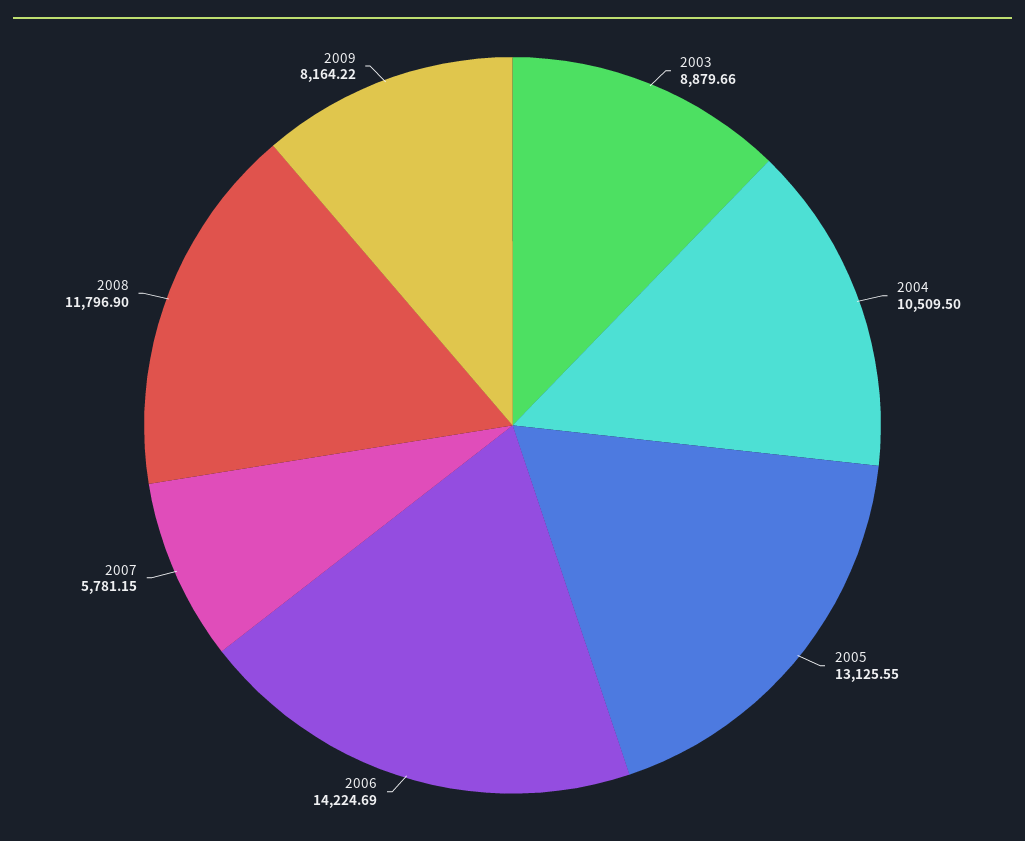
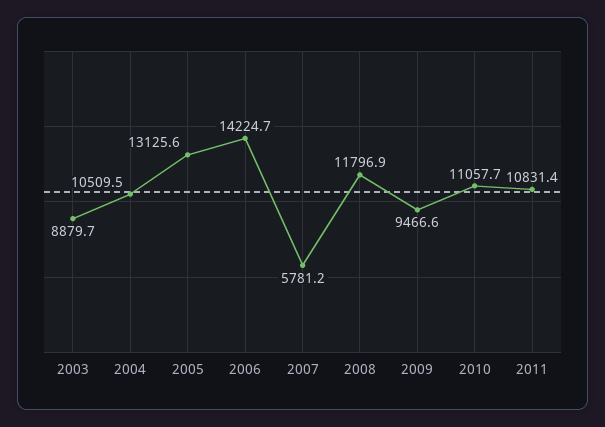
2009: 8164.22 -> 9466.6
2010: none -> 11057.7
2011: none -> 10831.4

